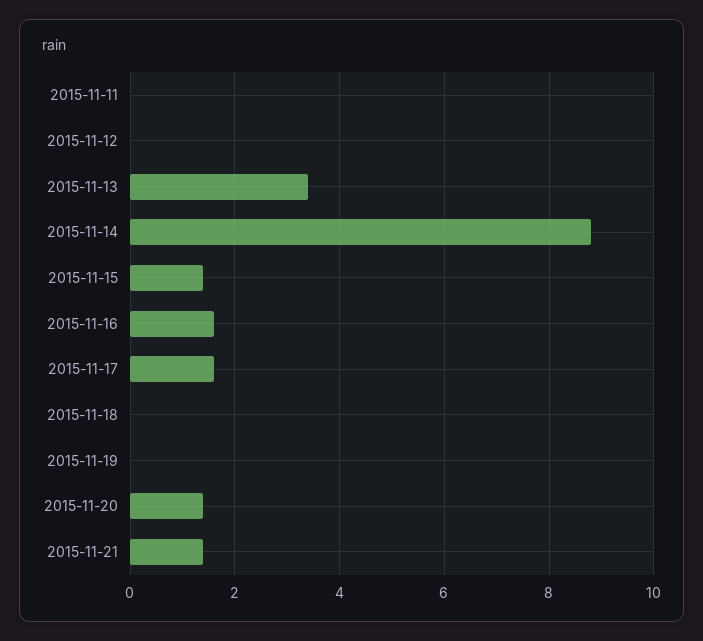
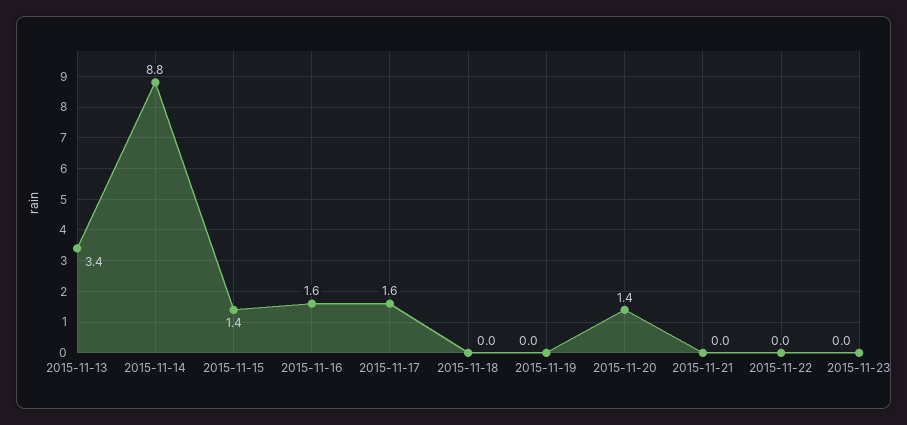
2015-11-11: 0 -> none
2015-11-12: 0 -> none
2015-11-21: 1.5 -> 0
2015-11-22: none -> 0
2015-11-23: none -> 0

